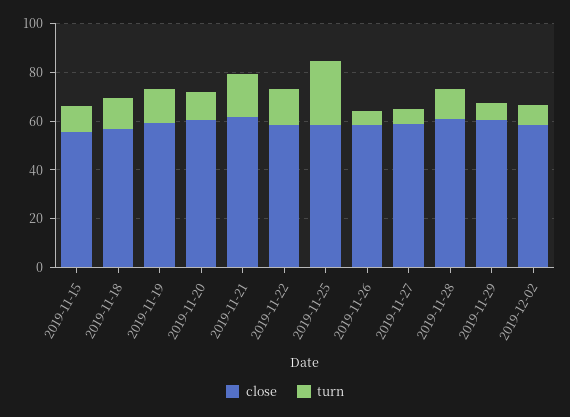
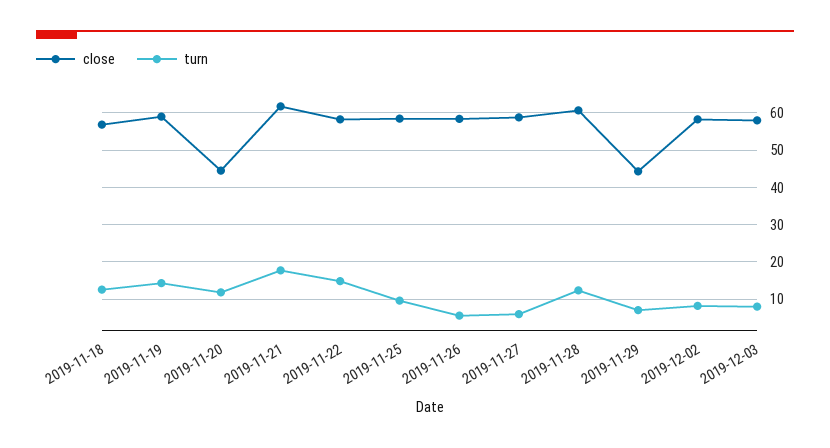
close, 2019-11-15: 55 -> none
turn, 2019-11-15: 10 -> none
close, 2019-11-20: 60 -> 44
turn, 2019-11-25: 25 -> 10
close, 2019-11-29: 60 -> 44
close, 2019-12-03: none -> 58
turn, 2019-12-03: none -> 8

